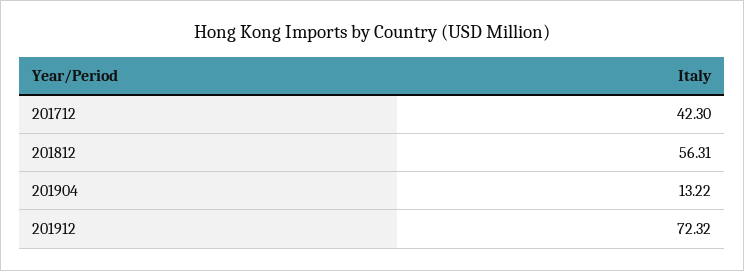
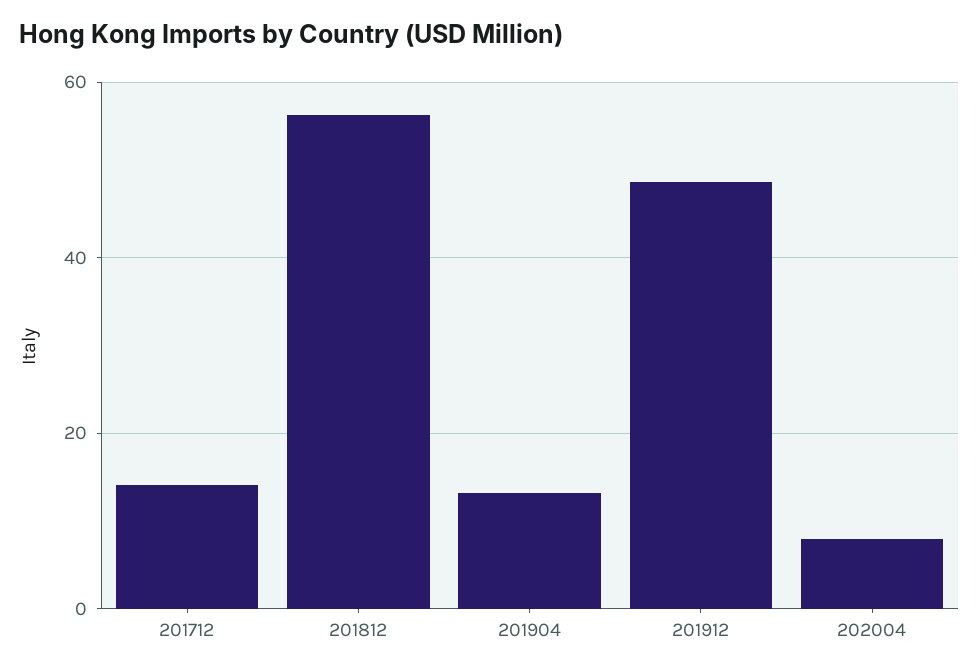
201712: 42.3 -> 14
201912: 72.32 -> 48
202004: none -> 8

